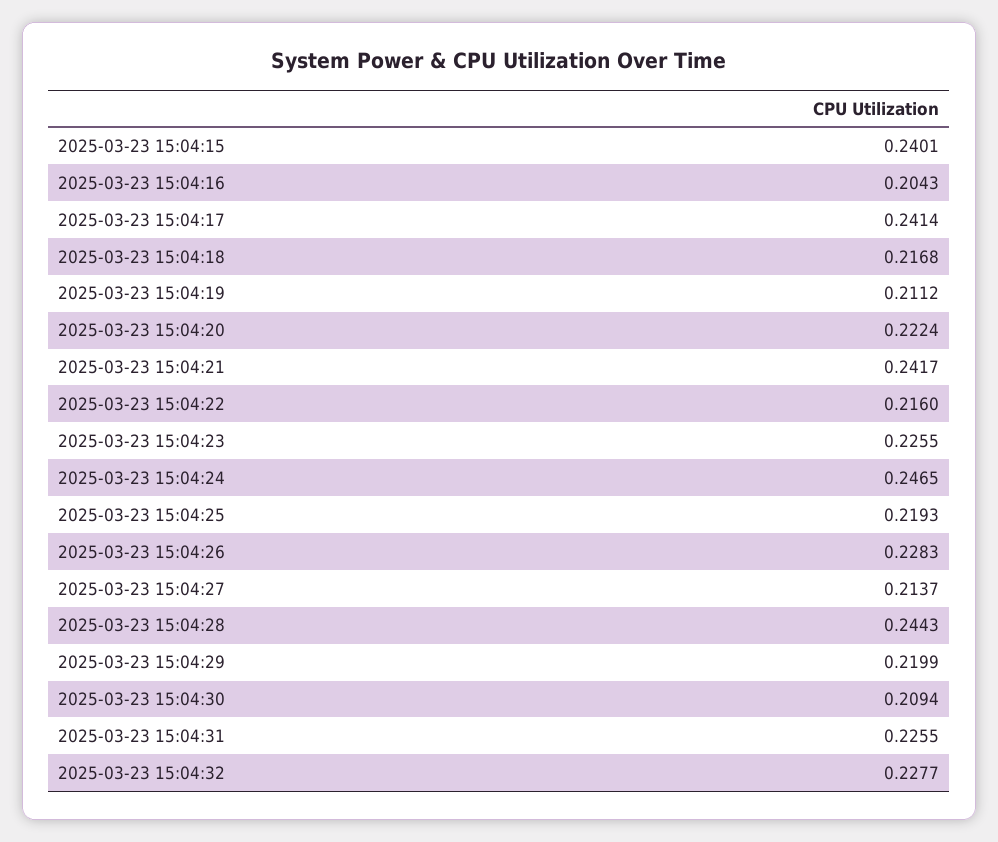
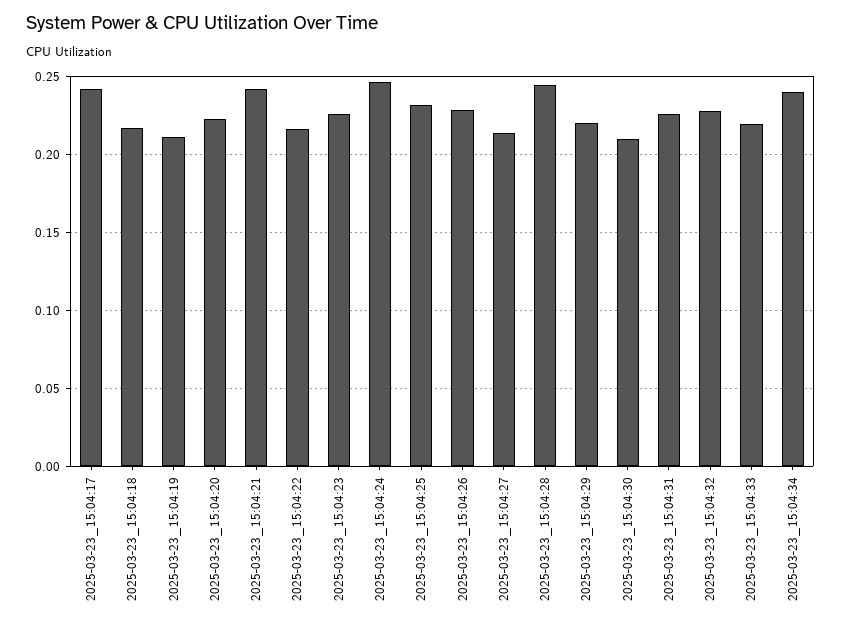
2025-03-23 15:04:15: 0.2401 -> none
2025-03-23 15:04:16: 0.2043 -> none
2025-03-23 15:04:25: 0.2193 -> 0.23
2025-03-23_15:04:33: none -> 0.22
2025-03-23_15:04:34: none -> 0.24

